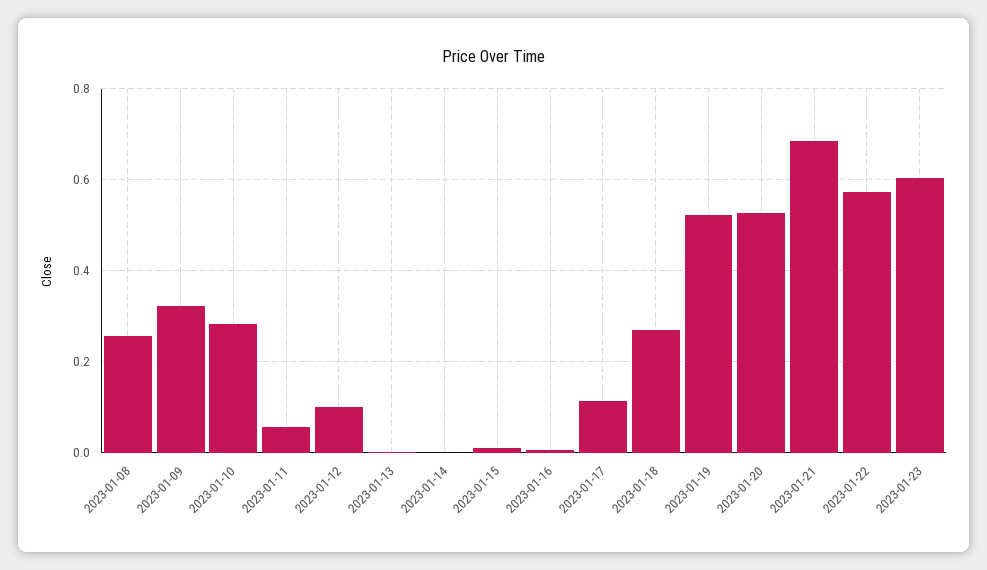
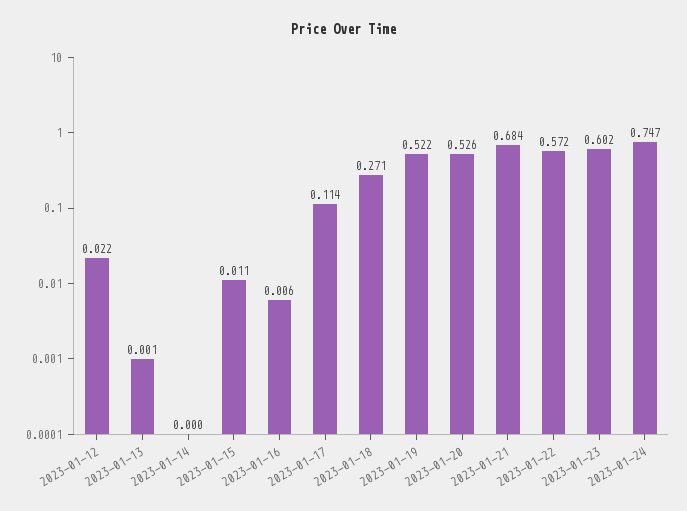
2023-01-08: 0.26 -> none
2023-01-09: 0.32 -> none
2023-01-10: 0.28 -> none
2023-01-11: 0.06 -> none
2023-01-12: 0.1 -> 0.022
2023-01-24: none -> 0.747

